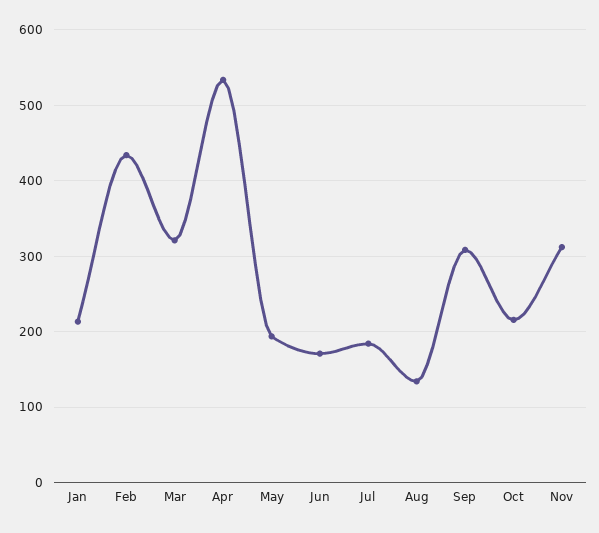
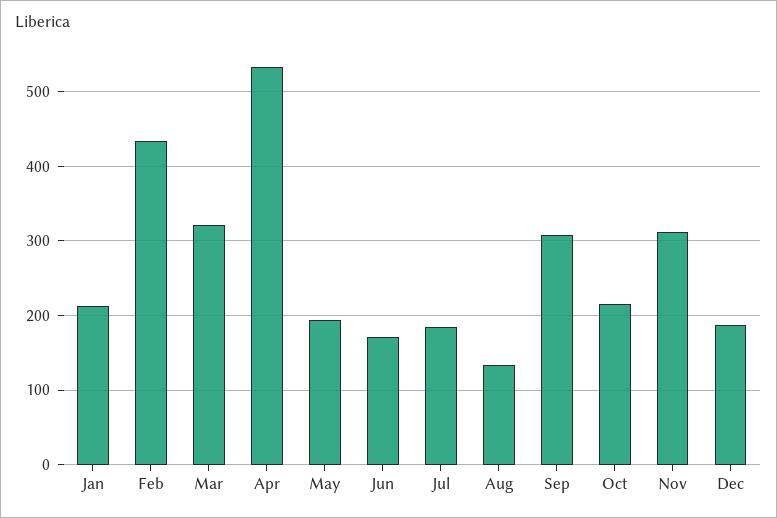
Dec: none -> 190

